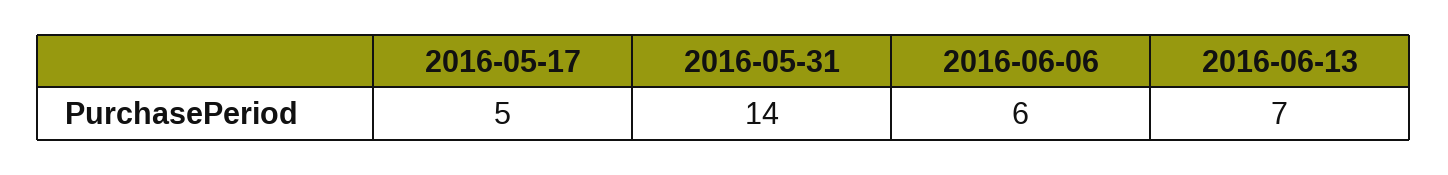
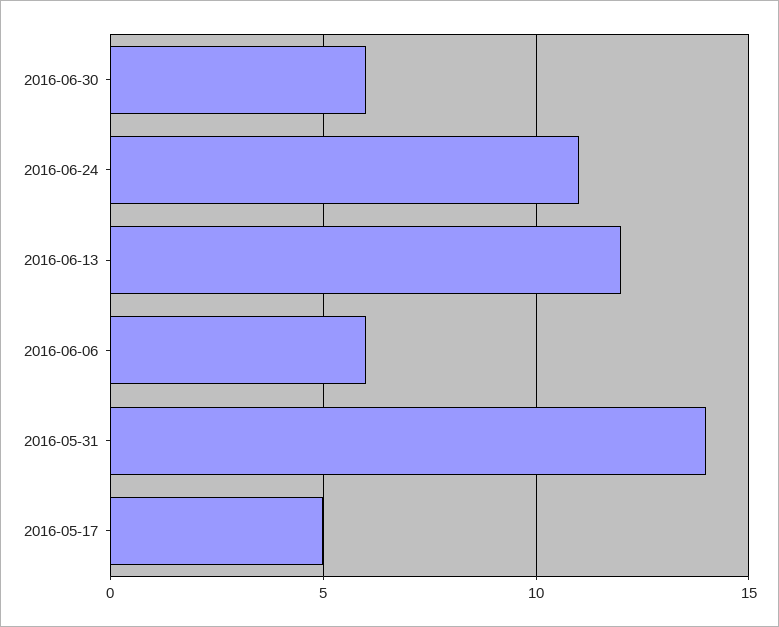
2016-06-13: 7 -> 12
2016-06-30: none -> 6
2016-06-24: none -> 11

